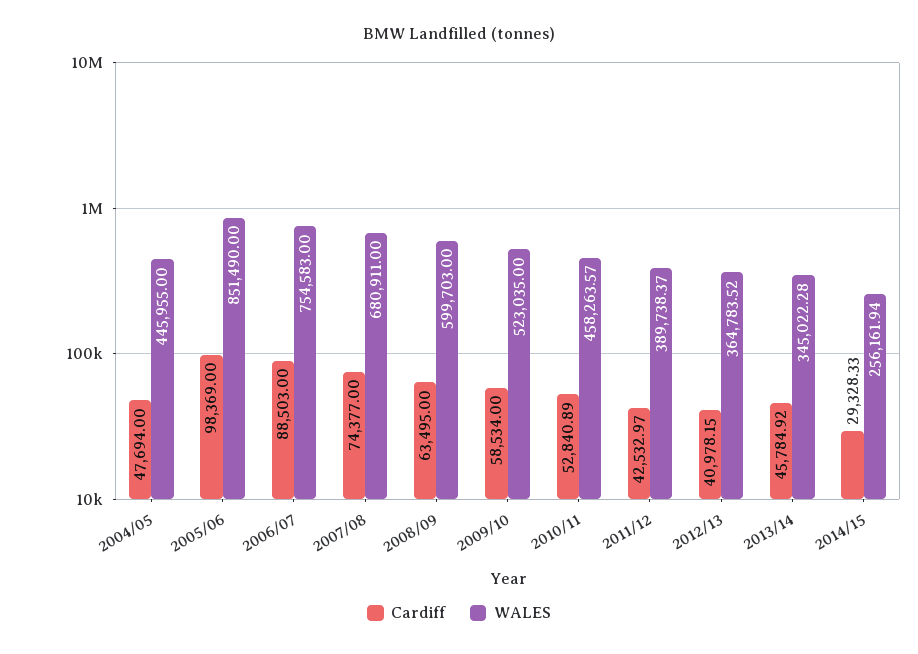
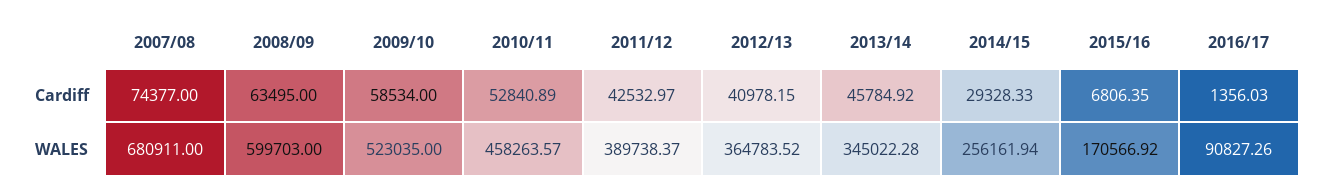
Cardiff, 2004/05: 47694 -> none
WALES, 2004/05: 445955 -> none
Cardiff, 2005/06: 98369 -> none
WALES, 2005/06: 851490 -> none
Cardiff, 2006/07: 88503 -> none
WALES, 2006/07: 754583 -> none
Cardiff, 2015/16: none -> 6806.35
Cardiff, 2016/17: none -> 1356.03
WALES, 2015/16: none -> 170566.92
WALES, 2016/17: none -> 90827.26

